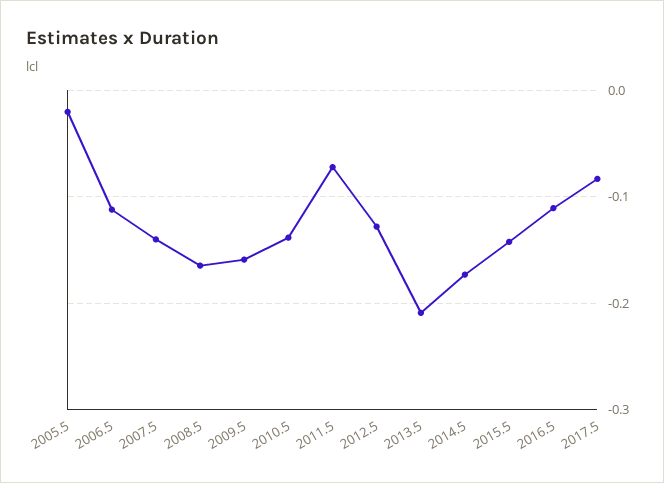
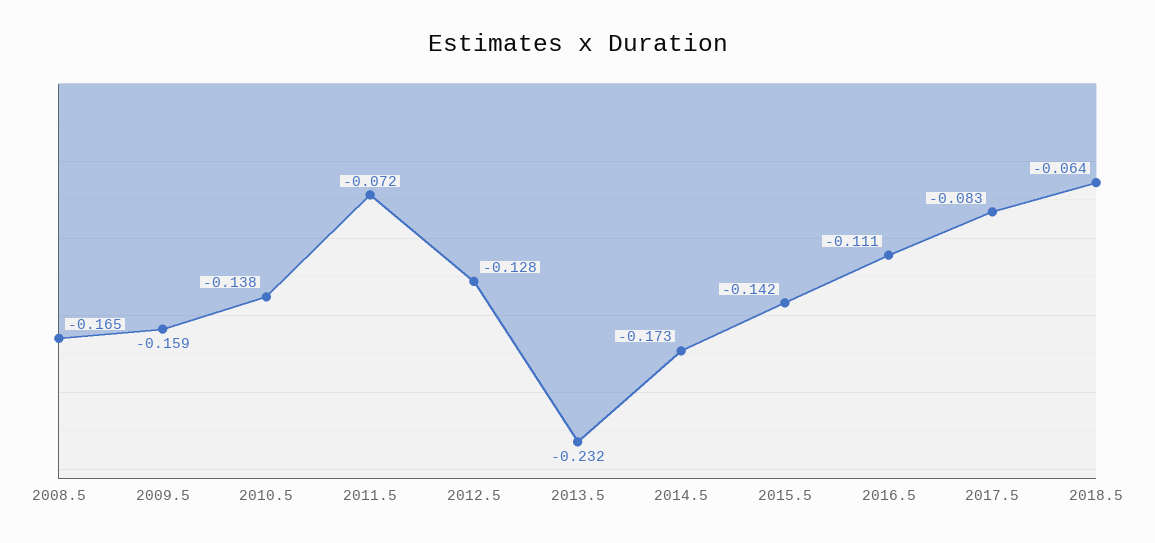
2005.5: -0.02 -> none
2006.5: -0.11 -> none
2007.5: -0.14 -> none
2013.5: -0.21 -> -0.232
2018.5: none -> -0.064

